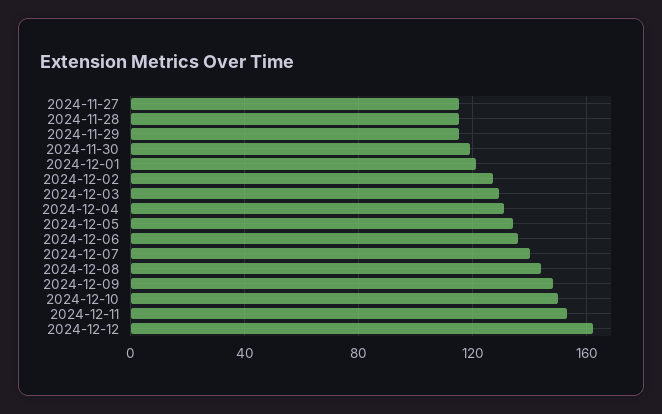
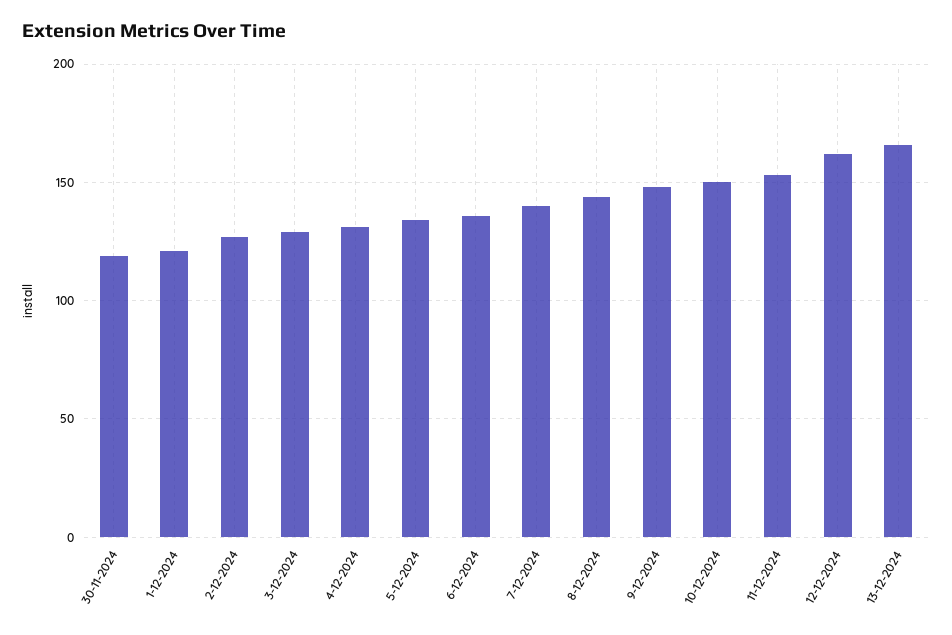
2024-11-27: 115 -> none
2024-11-28: 115 -> none
2024-11-29: 115 -> none
13-12-2024: none -> 165

